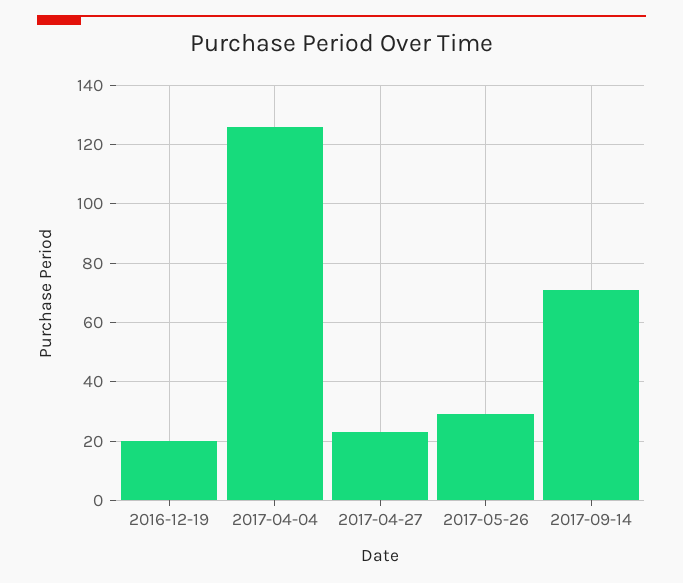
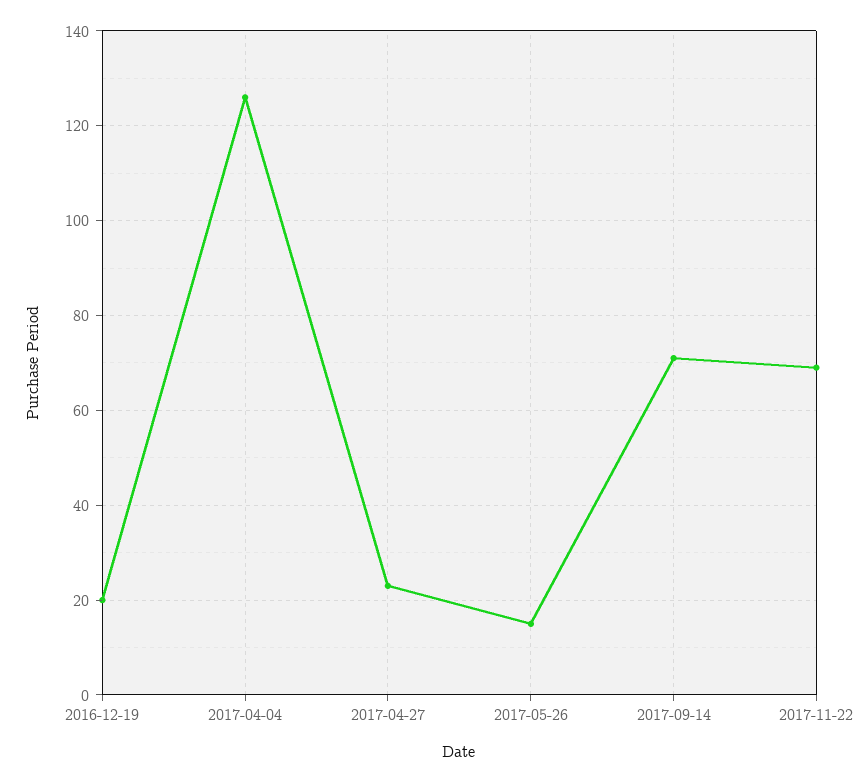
2017-05-26: 30 -> 15
2017-11-22: none -> 70

